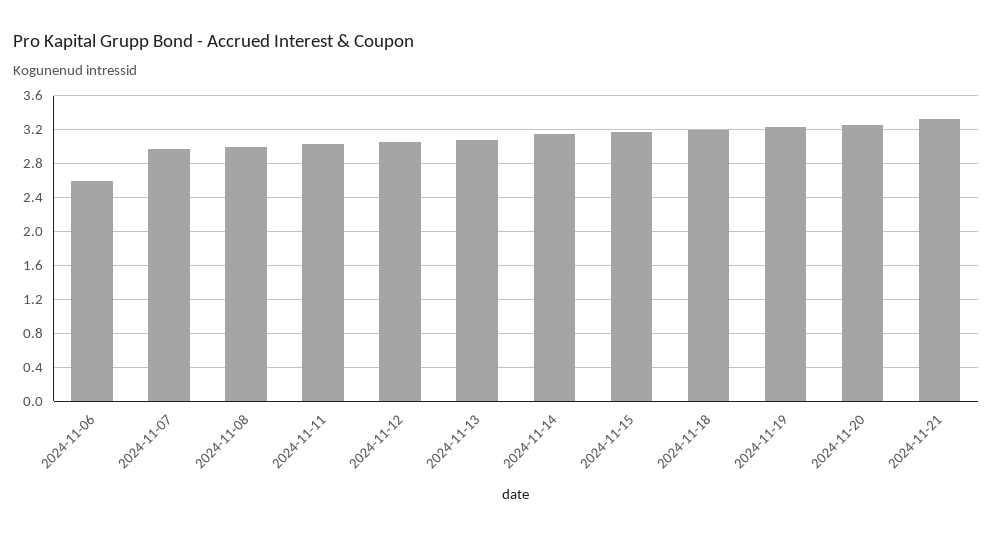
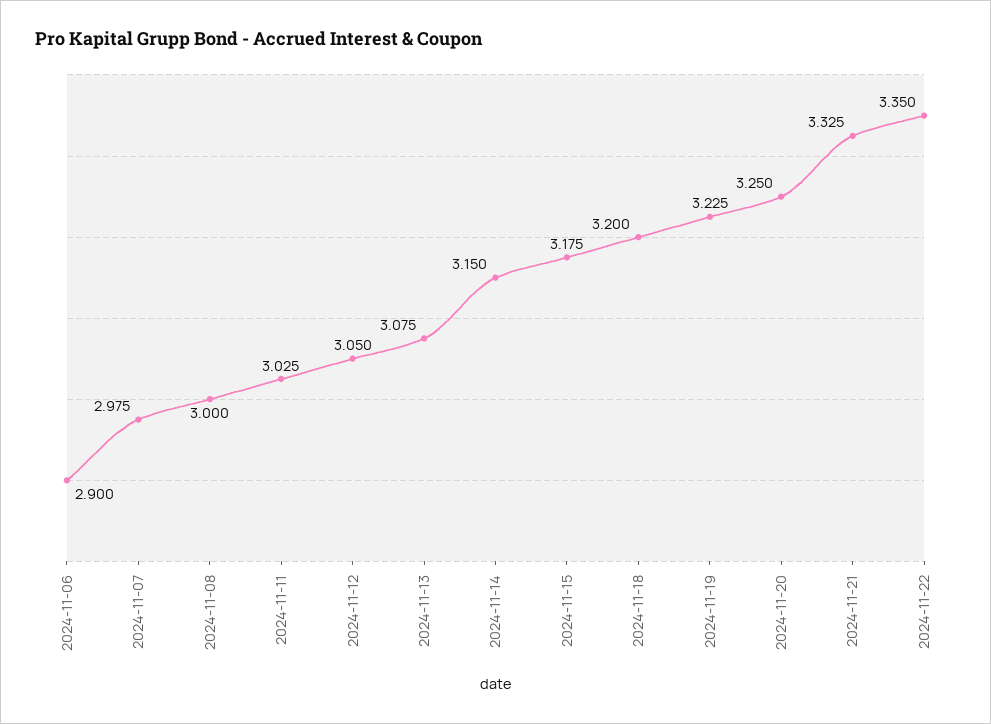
2024-11-06: 2.6 -> 2.9
2024-11-22: none -> 3.35

